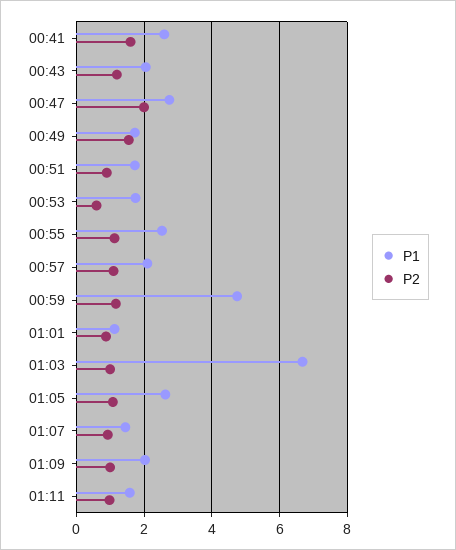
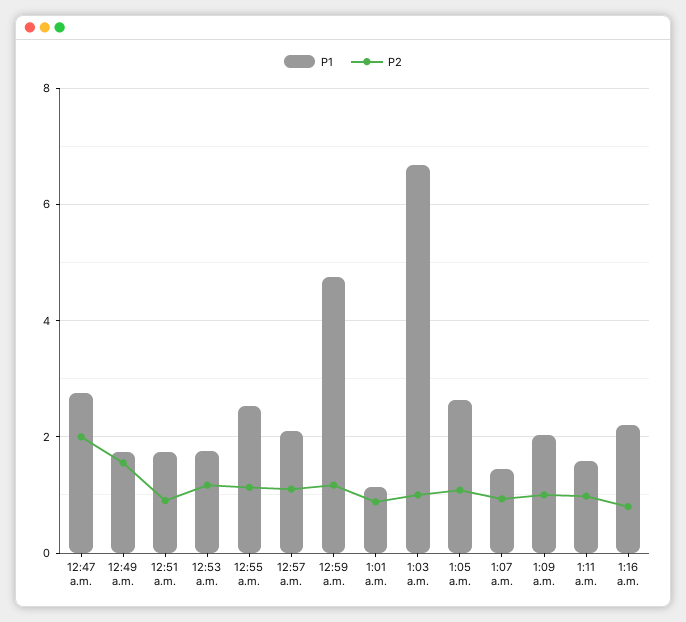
P1, 00:41: 2.6 -> none
P2, 00:41: 1.6 -> none
P1, 00:43: 2 -> none
P2, 00:43: 1.2 -> none
P2, 00:53: 0.6 -> 1.2
P1, 1:16 a.m.: none -> 2.2
P2, 1:16 a.m.: none -> 0.8

